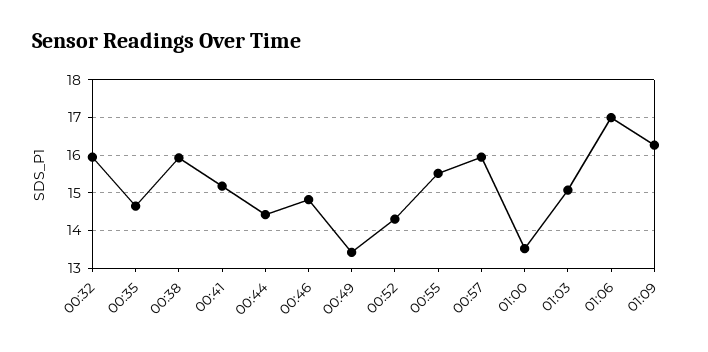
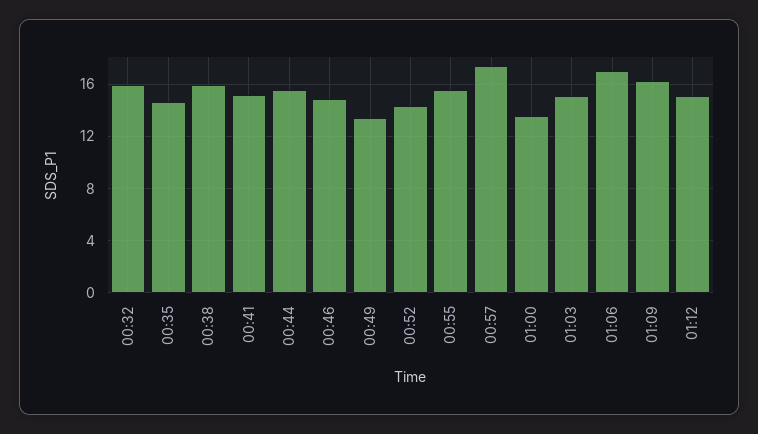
00:44: 14.4 -> 15.5
00:57: 16 -> 17.5
01:12: none -> 15

